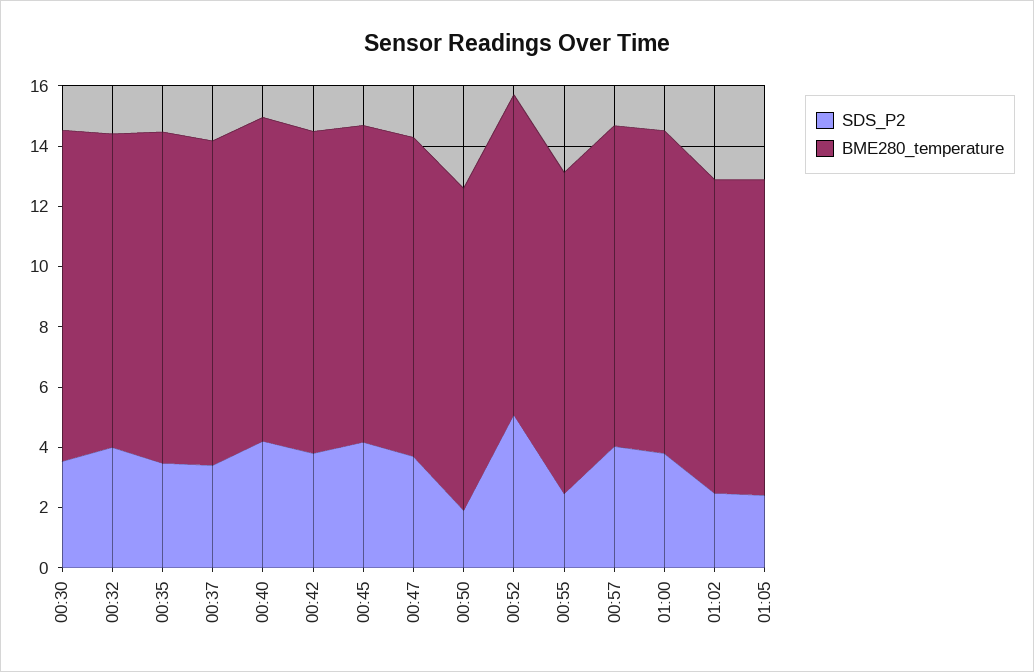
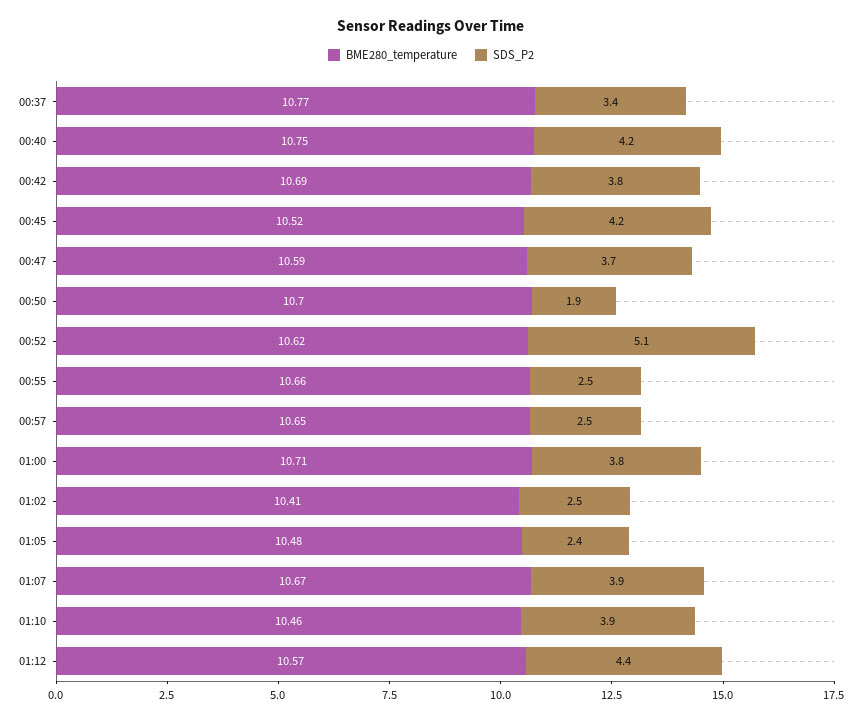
SDS_P2, 00:30: 3.5 -> none
BME280_temperature, 00:30: 11 -> none
SDS_P2, 00:32: 4 -> none
BME280_temperature, 00:32: 10.5 -> none
SDS_P2, 00:35: 3.5 -> none
BME280_temperature, 00:35: 11 -> none
SDS_P2, 00:57: 4 -> 2.5
BME280_temperature, 01:07: none -> 10.67
SDS_P2, 01:07: none -> 3.9
BME280_temperature, 01:10: none -> 10.46
SDS_P2, 01:10: none -> 3.9
BME280_temperature, 01:12: none -> 10.57
SDS_P2, 01:12: none -> 4.4

